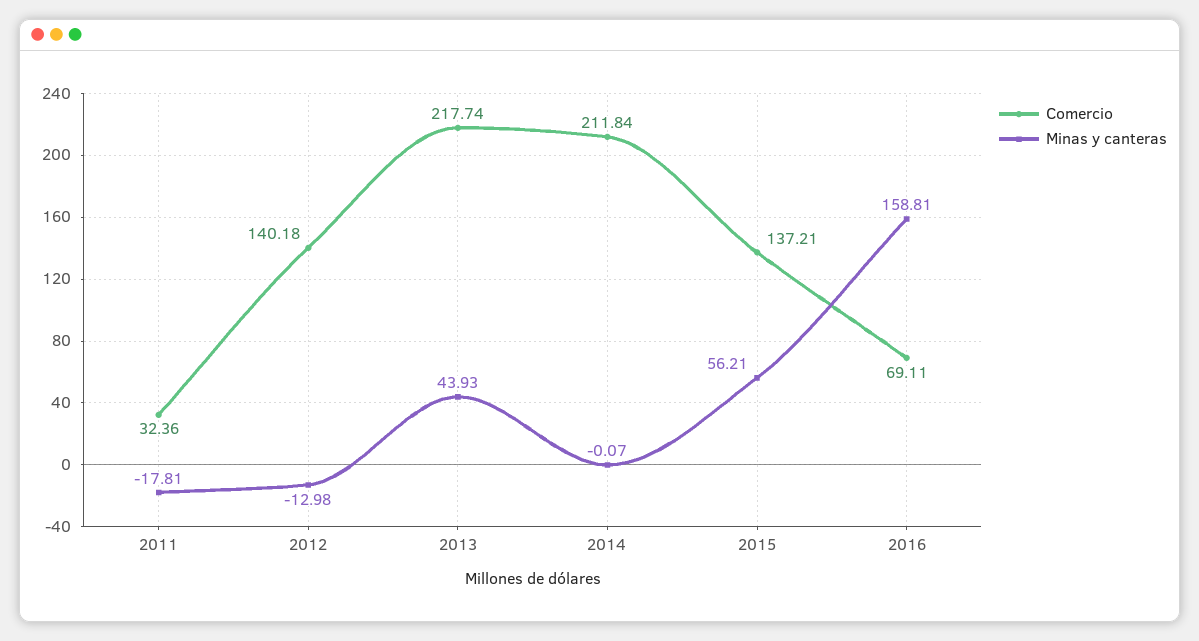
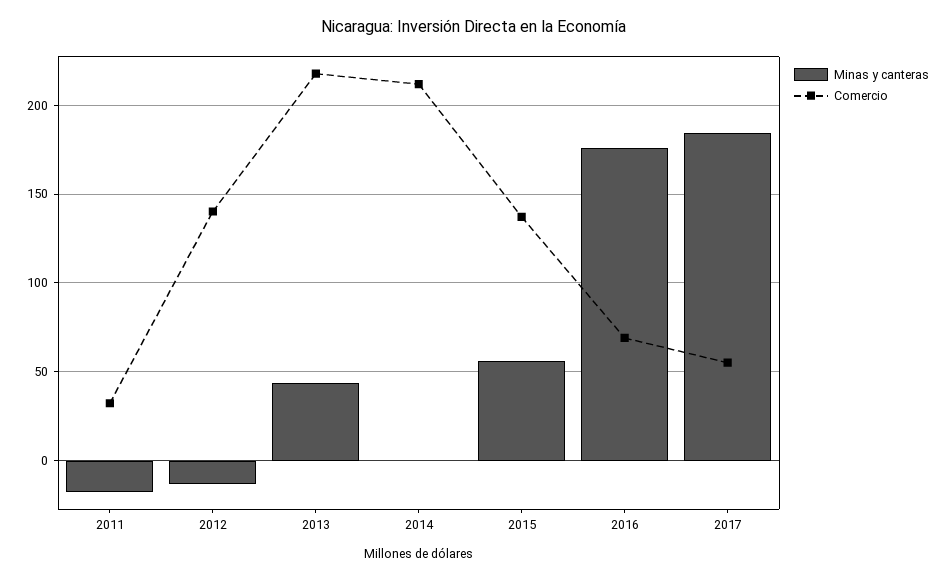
Minas y canteras, 2016: 158.81 -> 175
Minas y canteras, 2017: none -> 185
Comercio, 2017: none -> 55

